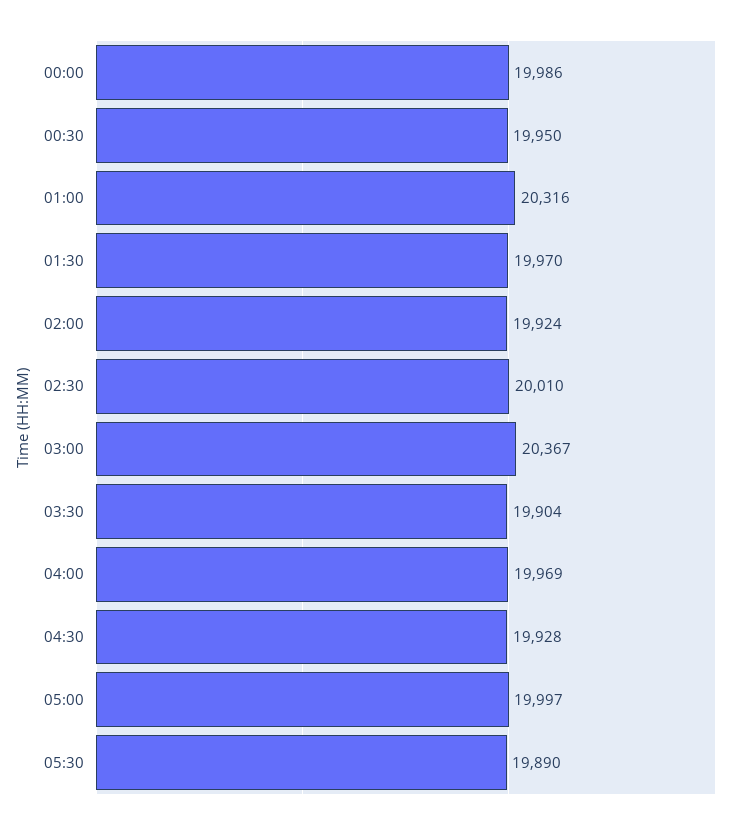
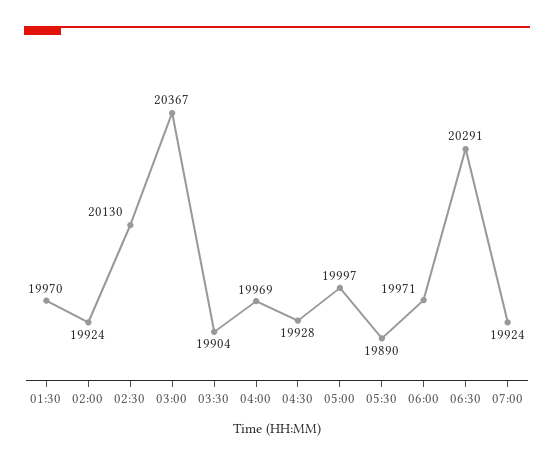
00:00: 19986 -> none
00:30: 19950 -> none
01:00: 20316 -> none
02:30: 20010 -> 20130
06:00: none -> 19971
06:30: none -> 20291
07:00: none -> 19924

